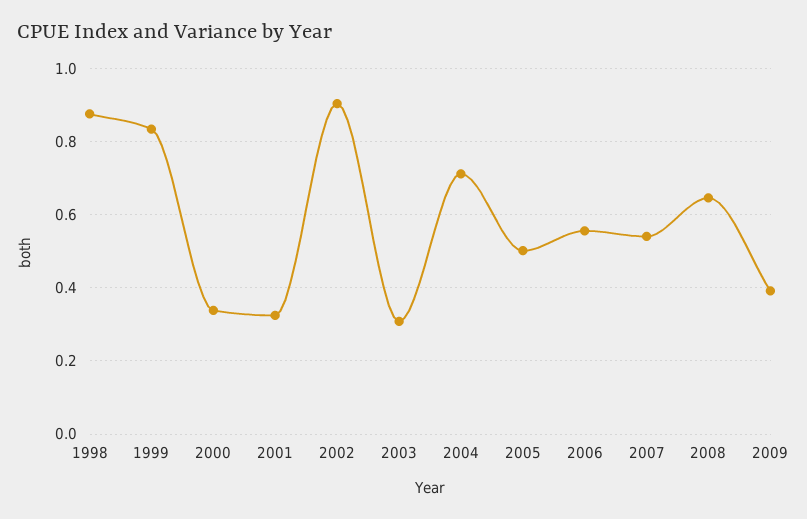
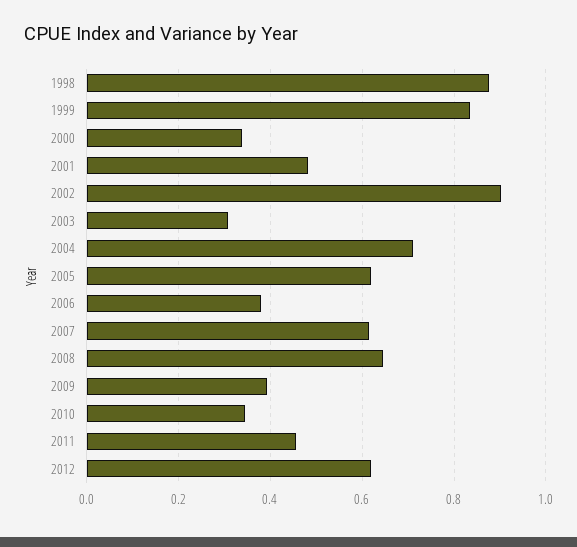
2001: 0.32 -> 0.48
2005: 0.5 -> 0.62
2006: 0.56 -> 0.38
2007: 0.54 -> 0.62
2010: none -> 0.34
2011: none -> 0.46
2012: none -> 0.62

